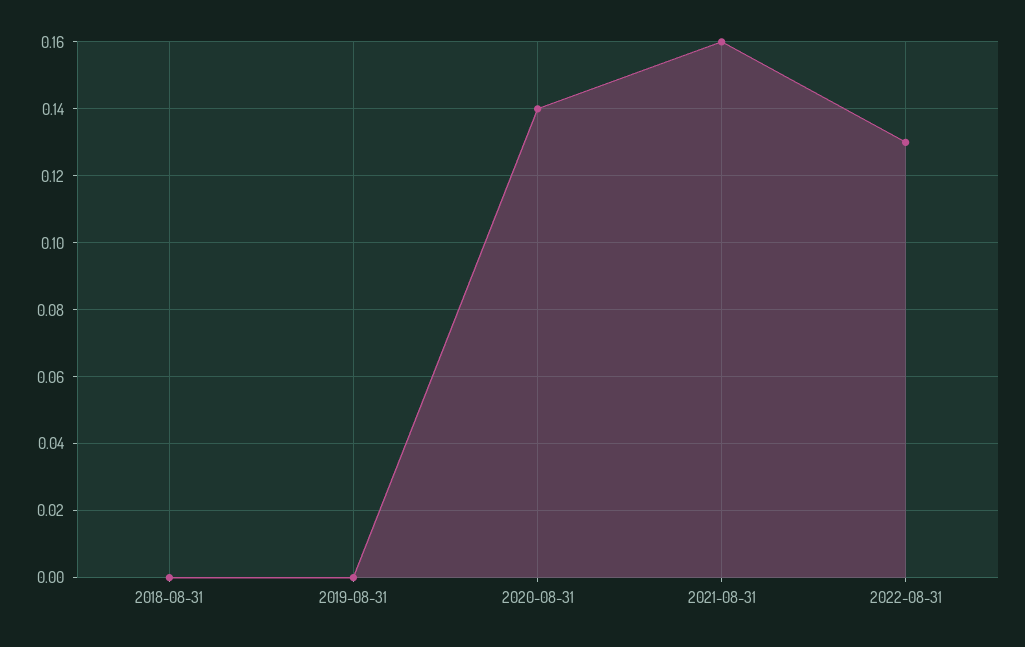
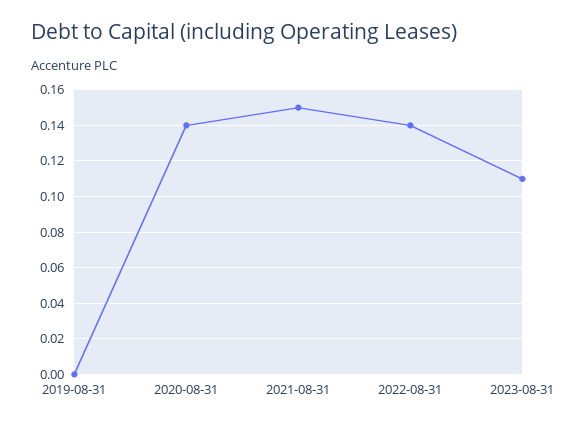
2018-08-31: 0 -> none
2021-08-31: 0.16 -> 0.15
2022-08-31: 0.13 -> 0.14
2023-08-31: none -> 0.11

